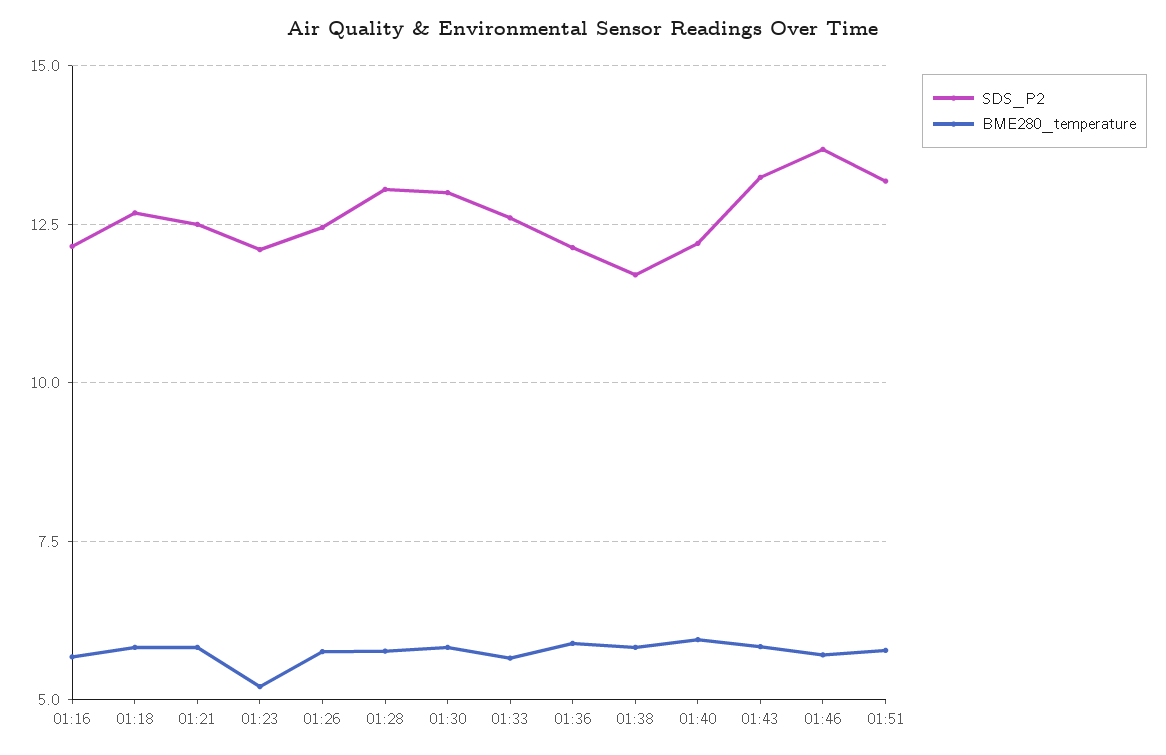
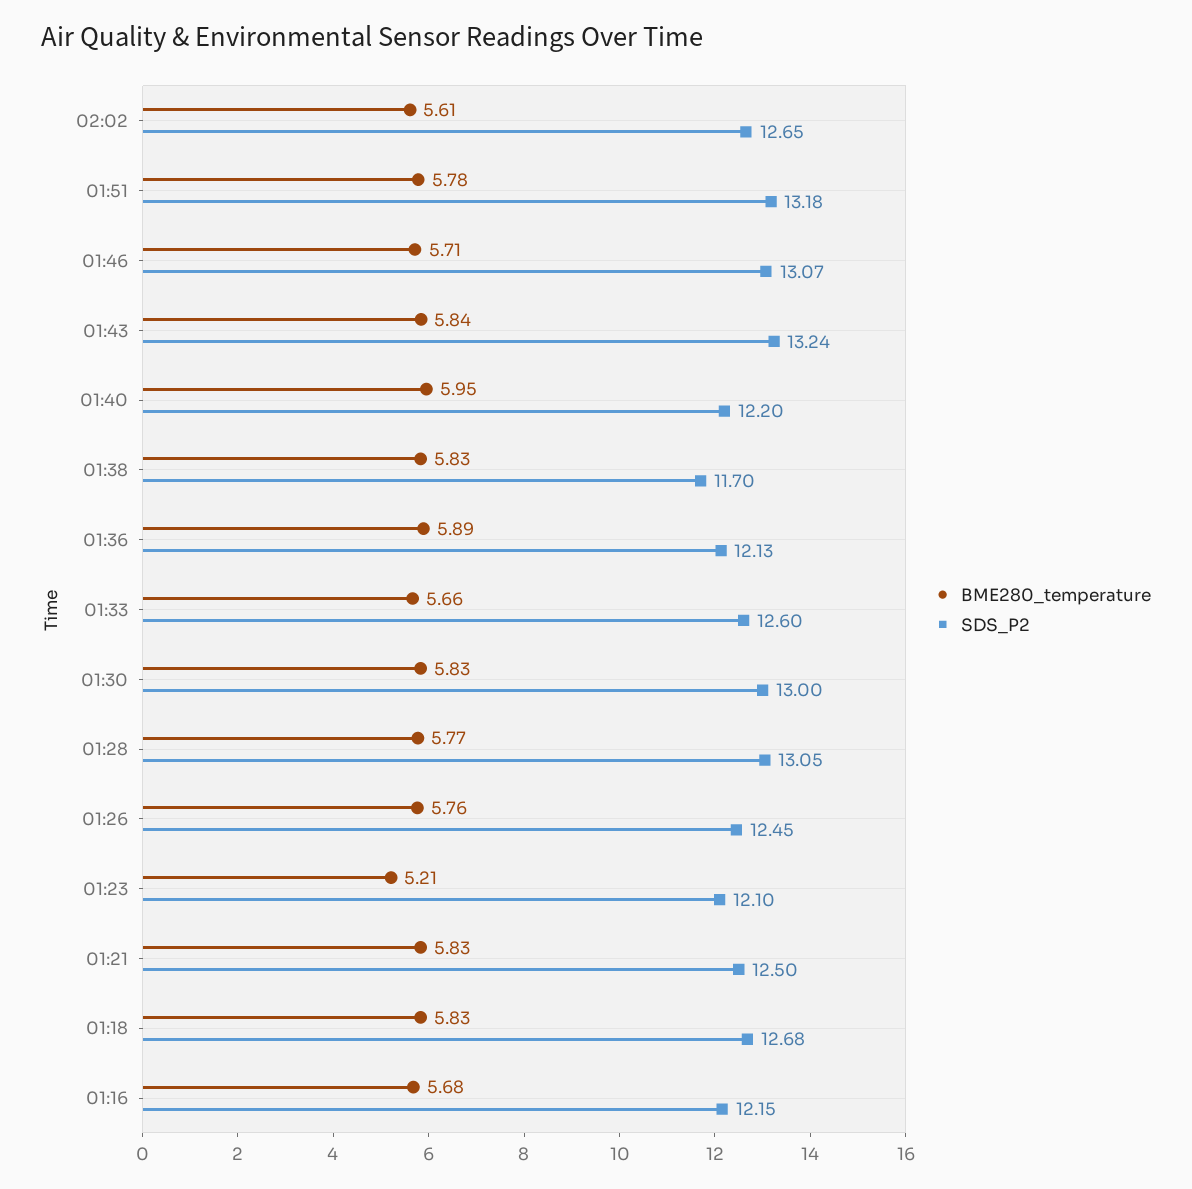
SDS_P2, 01:46: 13.75 -> 13.07
BME280_temperature, 02:02: none -> 5.61
SDS_P2, 02:02: none -> 12.65

